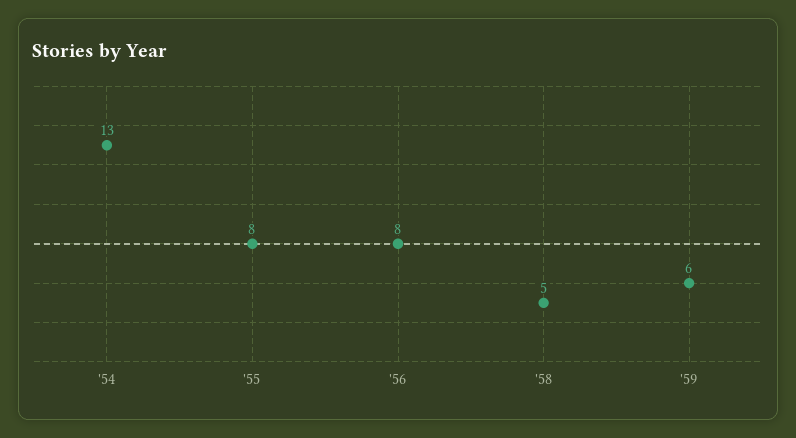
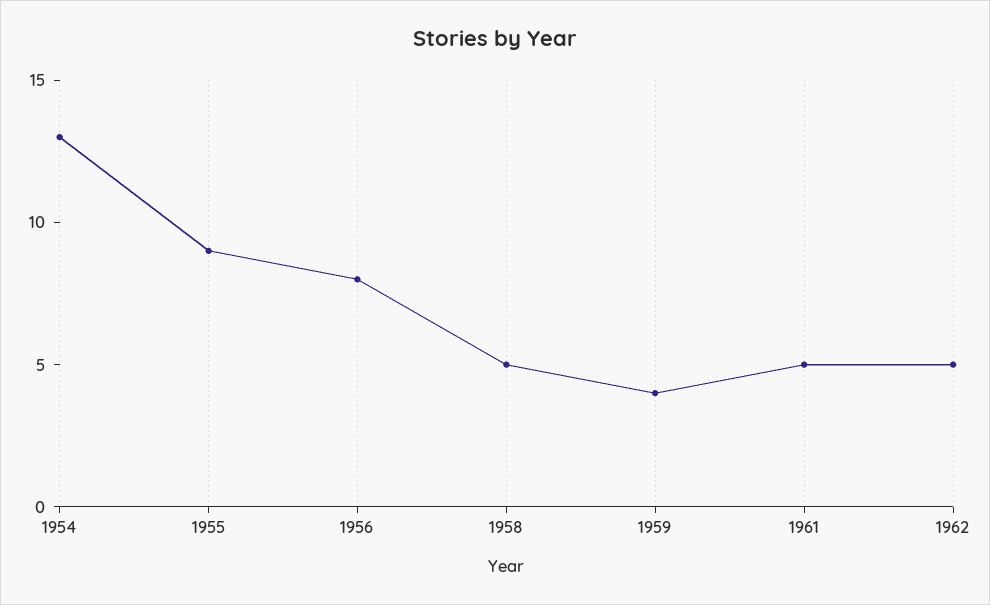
'55: 8 -> 9
'59: 6 -> 4
1961: none -> 5
1962: none -> 5

